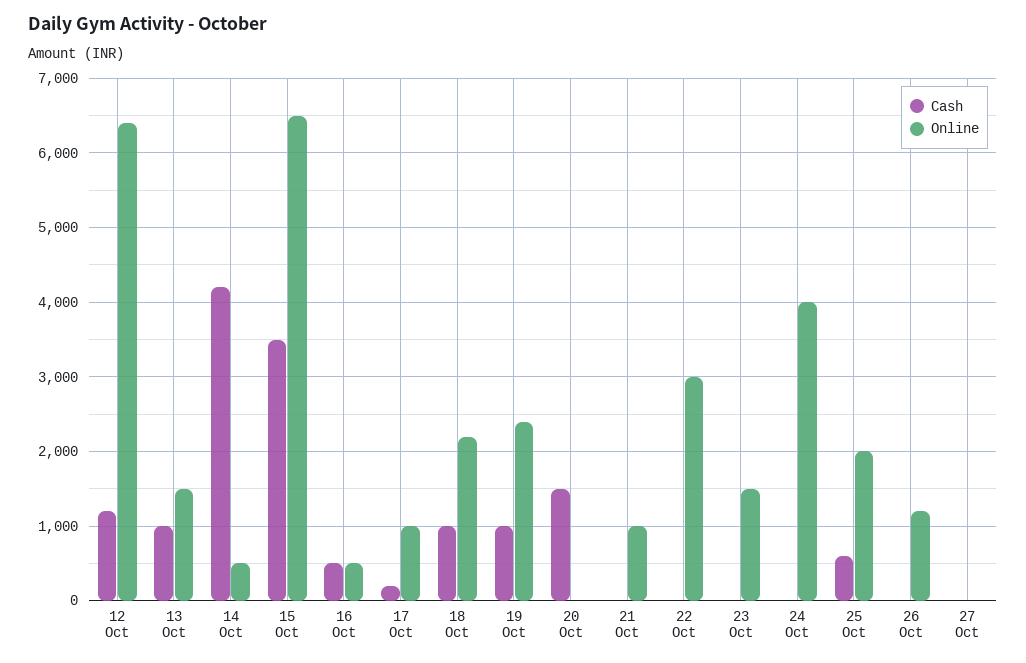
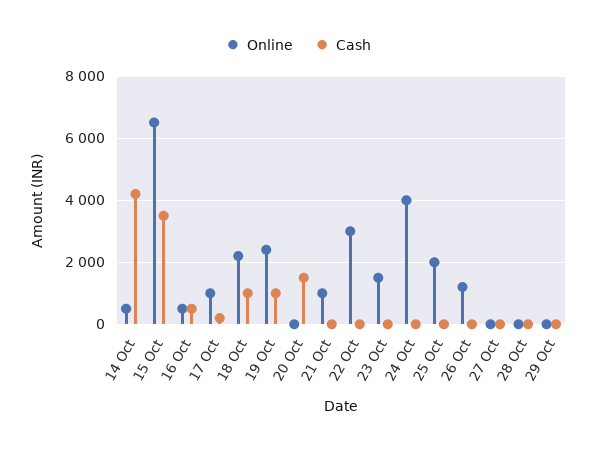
Cash, 12 Oct: 1200 -> none
Online, 12 Oct: 6400 -> none
Cash, 13 Oct: 1000 -> none
Online, 13 Oct: 1500 -> none
Cash, 25 Oct: 600 -> 0
Online, 28 Oct: none -> 0
Cash, 28 Oct: none -> 0
Online, 29 Oct: none -> 0
Cash, 29 Oct: none -> 0

